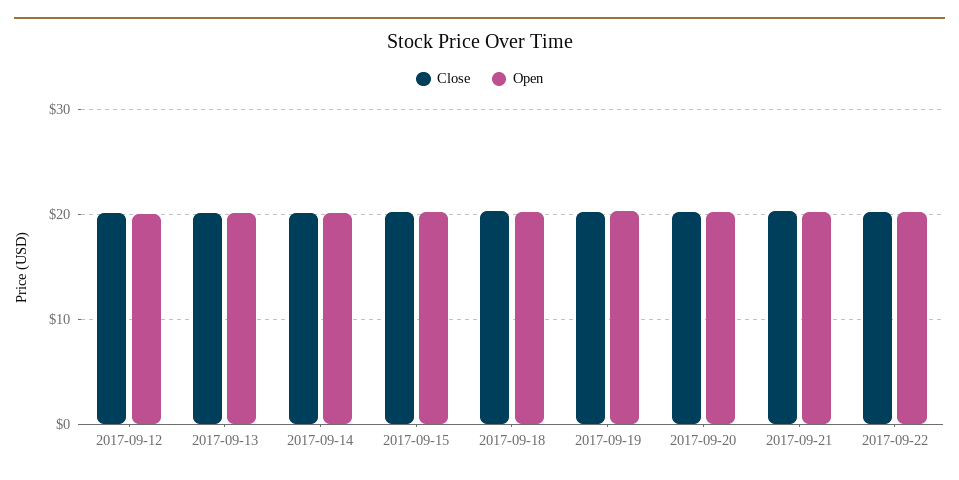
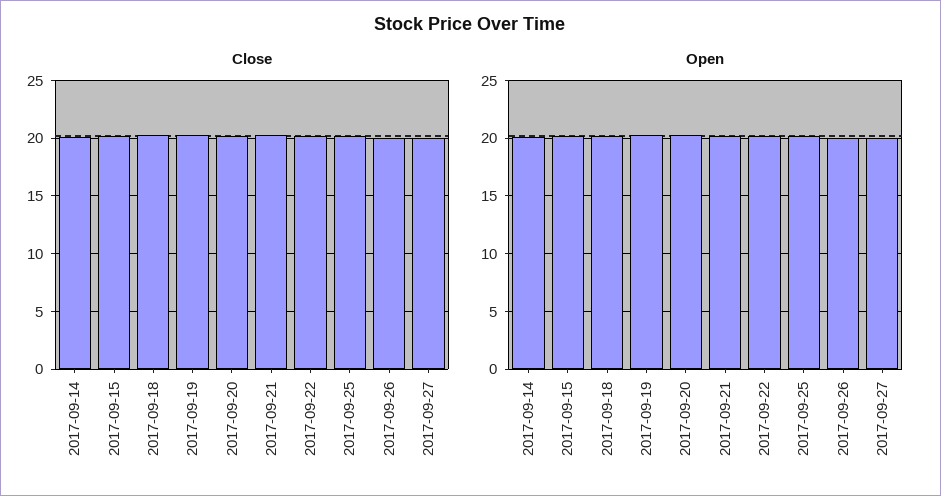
Close, 2017-09-12: 20 -> none
Open, 2017-09-12: 20 -> none
Close, 2017-09-13: 20 -> none
Open, 2017-09-13: 20 -> none
Close, 2017-09-25: none -> 20
Close, 2017-09-26: none -> 20
Close, 2017-09-27: none -> 20
Open, 2017-09-25: none -> 20
Open, 2017-09-26: none -> 20
Open, 2017-09-27: none -> 20

